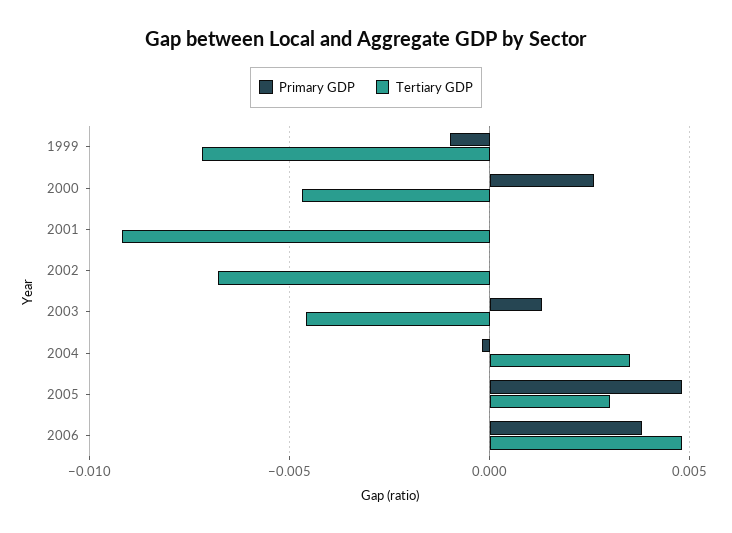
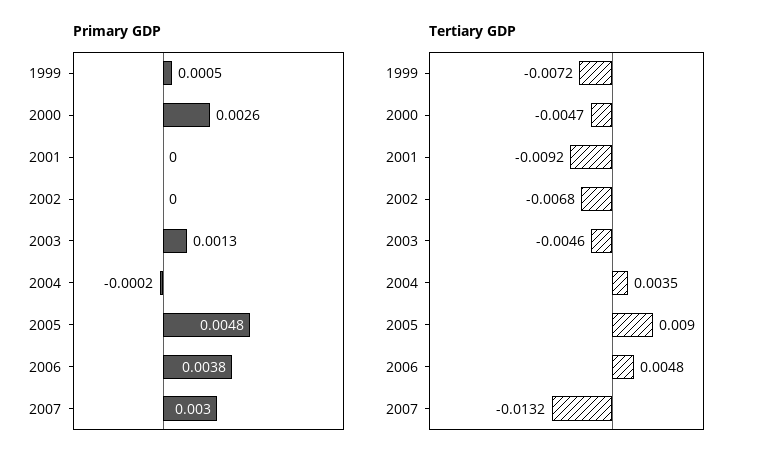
Primary GDP, 1999: -0.001 -> 0.0005
Tertiary GDP, 2005: 0.003 -> 0.009
Primary GDP, 2007: none -> 0.003
Tertiary GDP, 2007: none -> -0.0132

